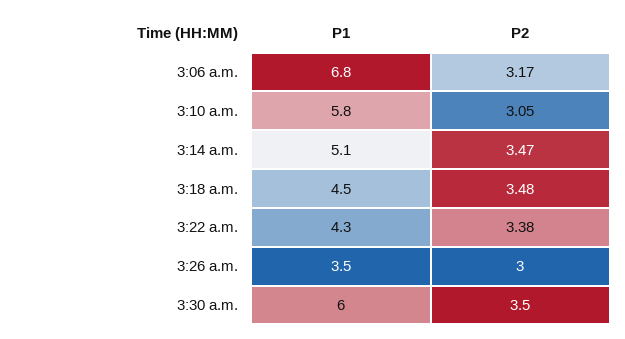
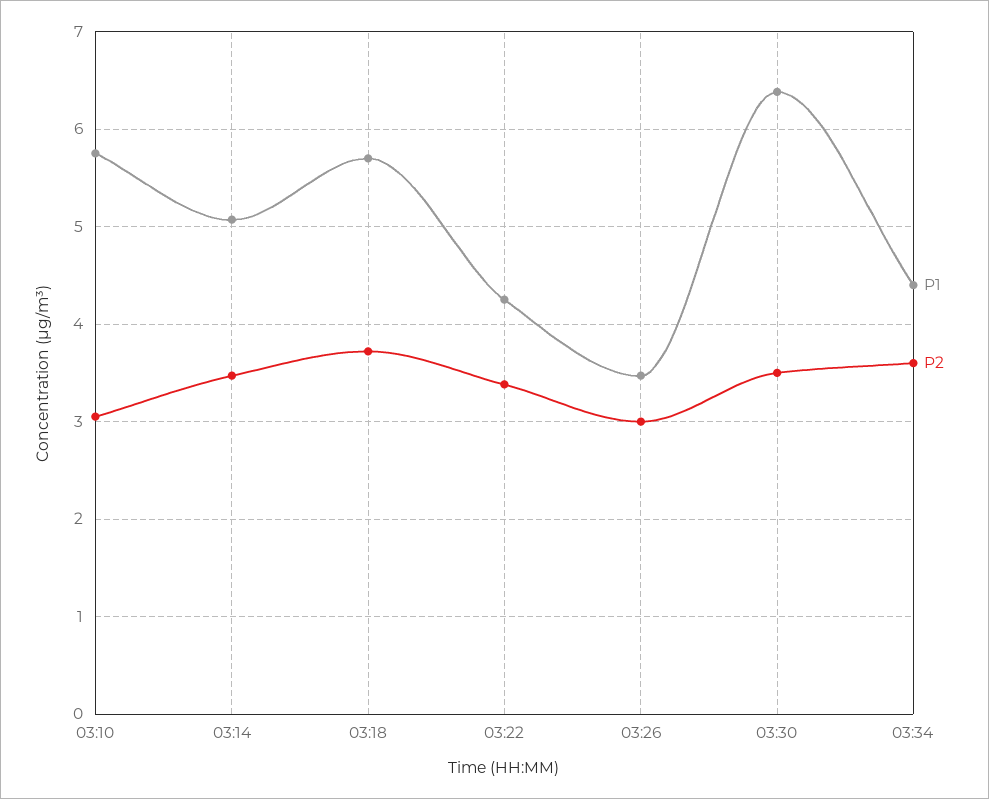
P1, 3:06 a.m.: 6.8 -> none
P2, 3:06 a.m.: 3.17 -> none
P1, 3:18 a.m.: 4.5 -> 5.7
P2, 3:18 a.m.: 3.48 -> 3.7
P1, 3:30 a.m.: 6 -> 6.4
P1, 03:34: none -> 4.4
P2, 03:34: none -> 3.6

